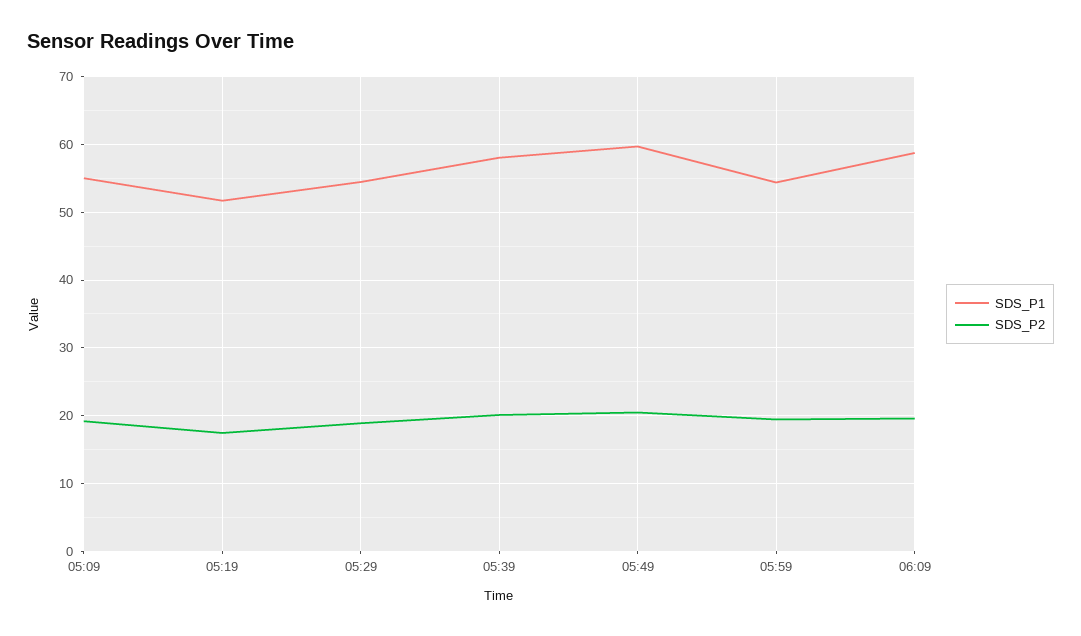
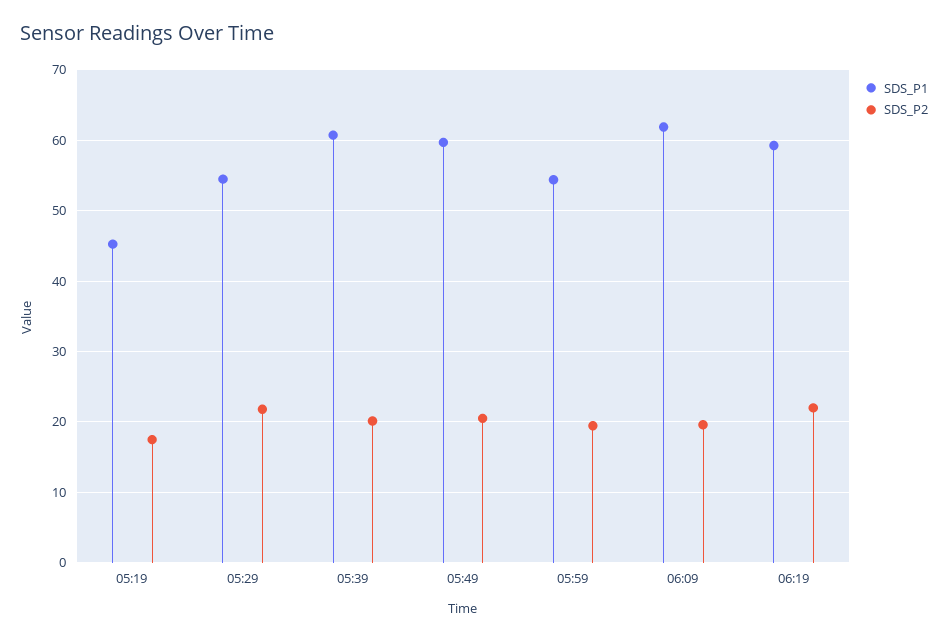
SDS_P1, 05:09: 55 -> none
SDS_P2, 05:09: 19 -> none
SDS_P1, 05:19: 52 -> 45
SDS_P2, 05:29: 19 -> 22
SDS_P1, 05:39: 58 -> 61
SDS_P1, 06:09: 59 -> 62
SDS_P1, 06:19: none -> 59
SDS_P2, 06:19: none -> 22

